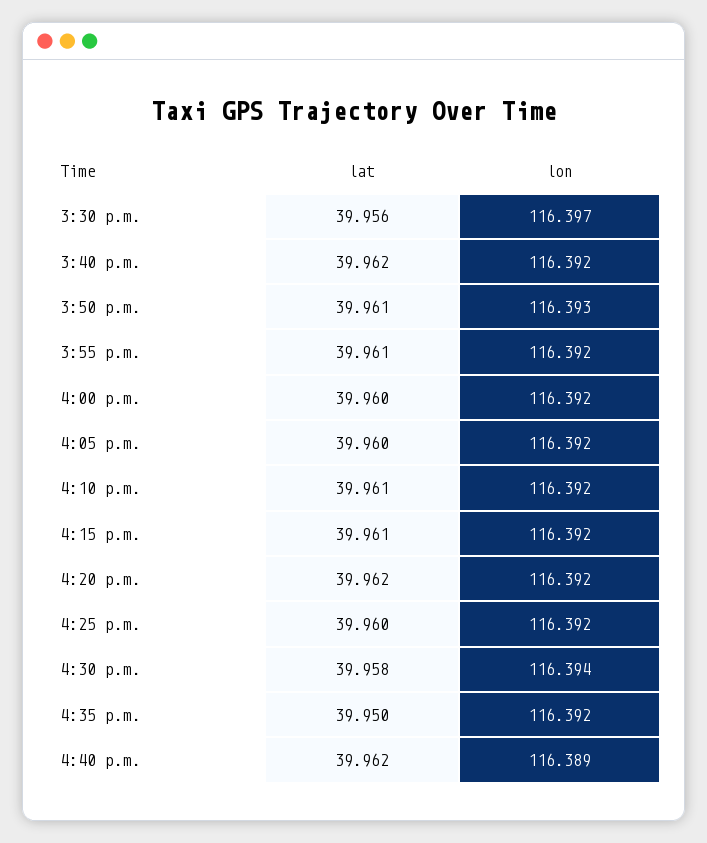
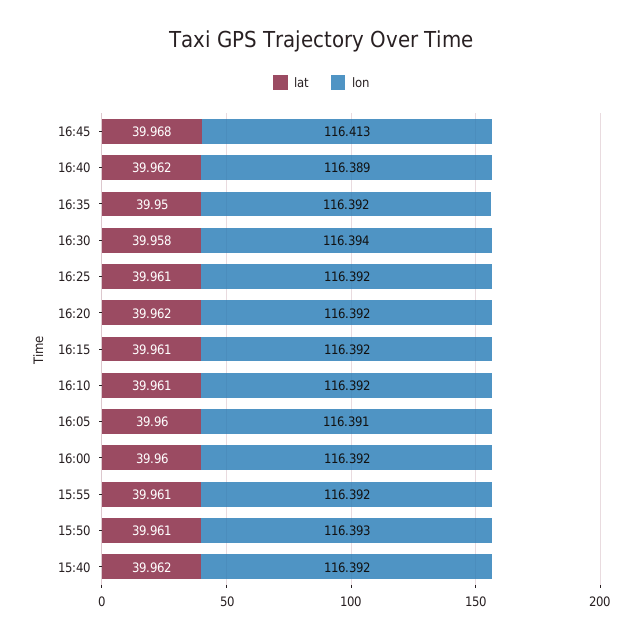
lat, 3:30 p.m.: 39.956 -> none
lon, 3:30 p.m.: 116.397 -> none
lon, 4:05 p.m.: 116.392 -> 116.391
lat, 4:25 p.m.: 39.96 -> 39.961
lat, 16:45: none -> 39.968
lon, 16:45: none -> 116.413

